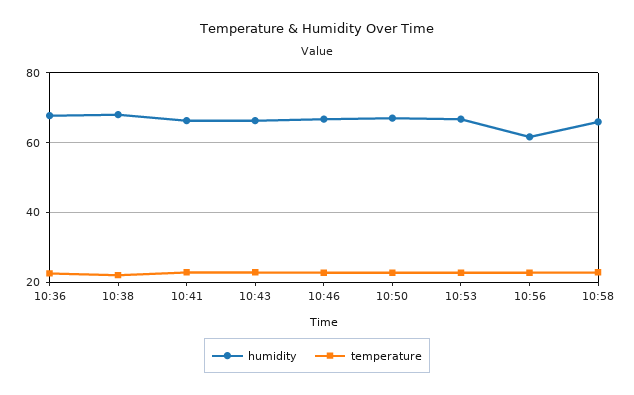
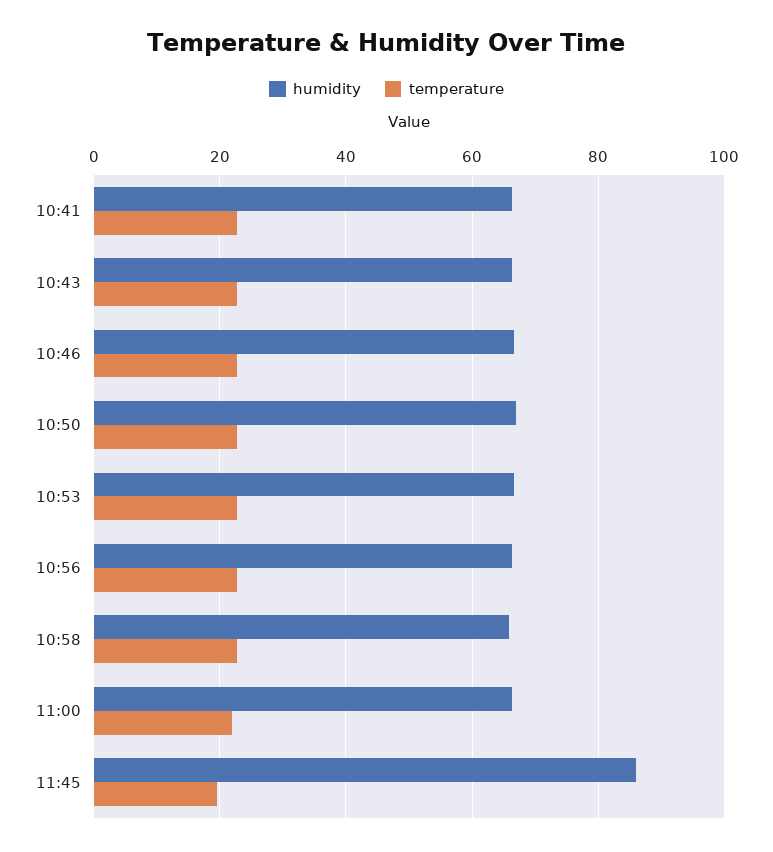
humidity, 10:36: 68 -> none
temperature, 10:36: 22 -> none
humidity, 10:38: 68 -> none
temperature, 10:38: 22 -> none
humidity, 10:56: 62 -> 66
humidity, 11:00: none -> 66
temperature, 11:00: none -> 22
humidity, 11:45: none -> 86
temperature, 11:45: none -> 20

